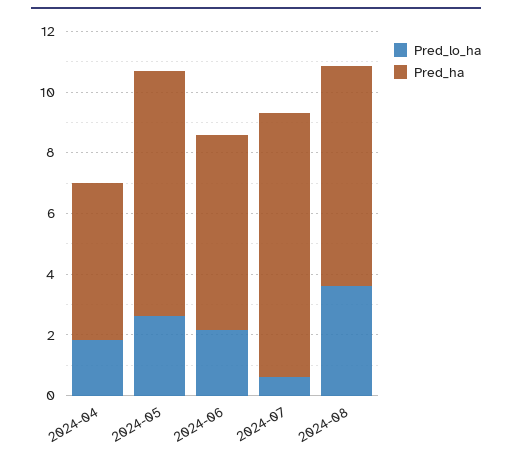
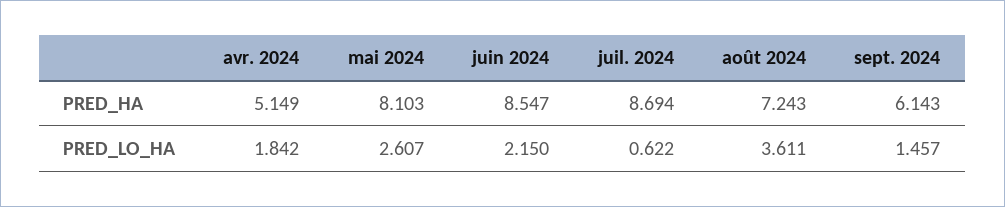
Pred_ha, 2024-06: 6.5 -> 8.547
Pred_ha, sept. 2024: none -> 6.143
Pred_lo_ha, sept. 2024: none -> 1.457

